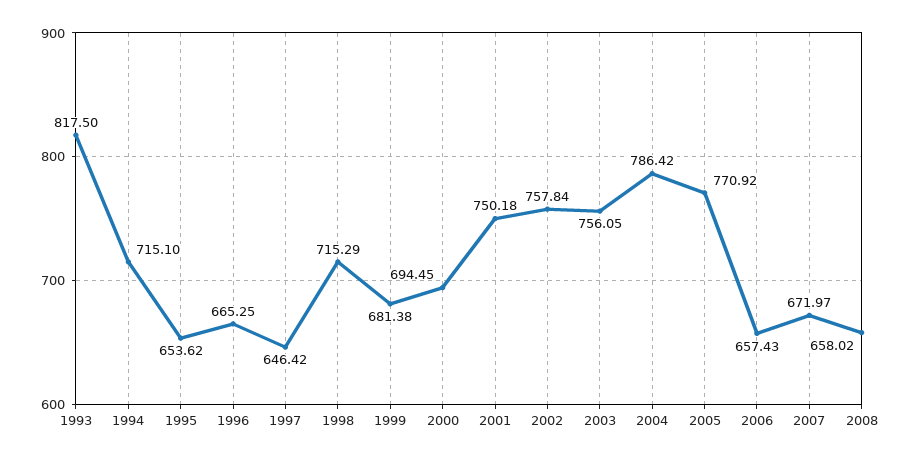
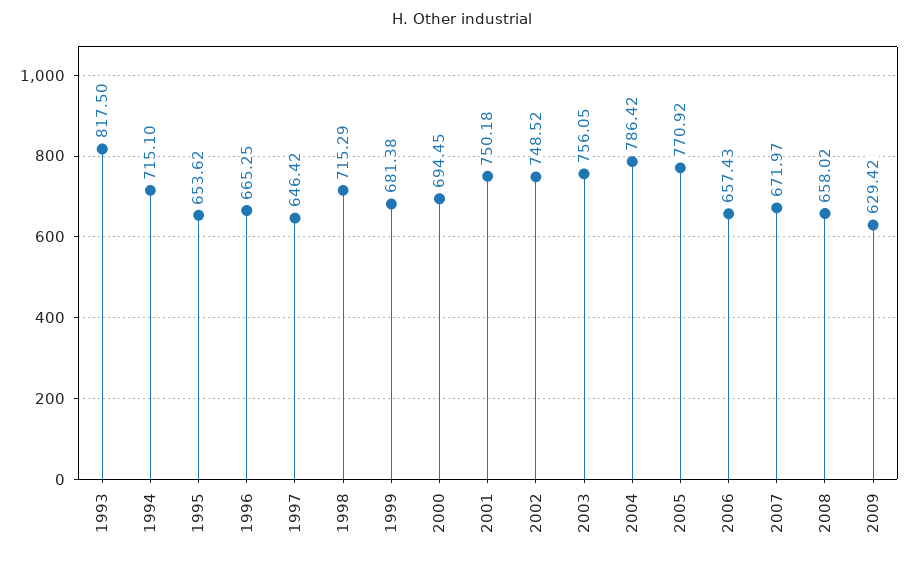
2002: 757.84 -> 748.52
2009: none -> 629.42

